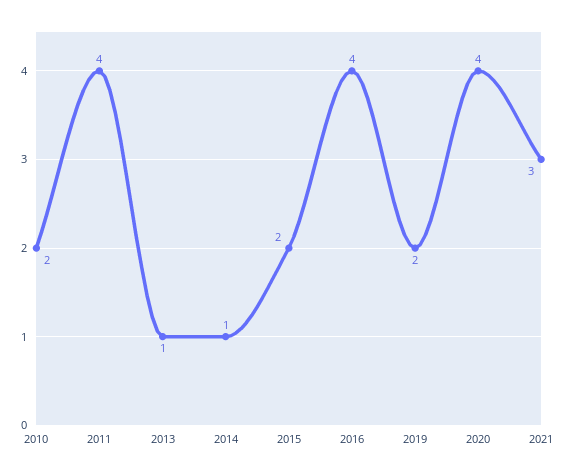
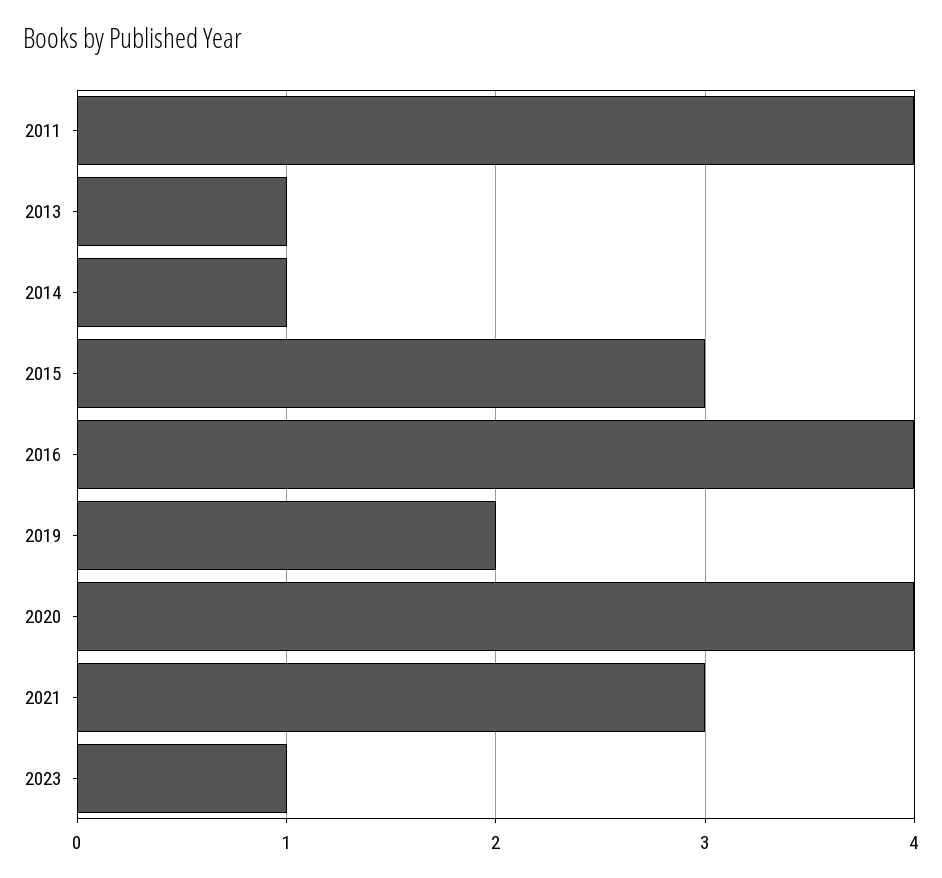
2010: 2 -> none
2015: 2 -> 3
2023: none -> 1

